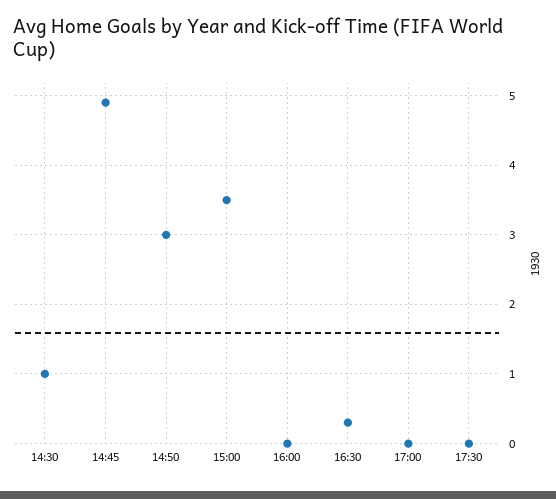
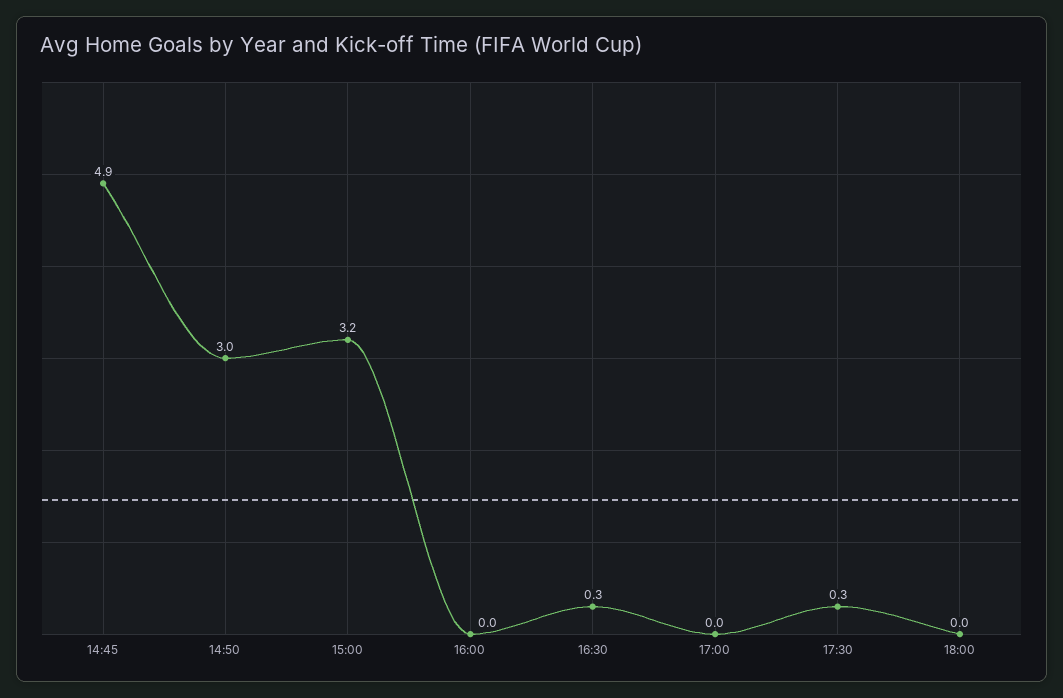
14:30: 1 -> none
15:00: 3.5 -> 3.2
17:30: 0 -> 0.3
18:00: none -> 0

